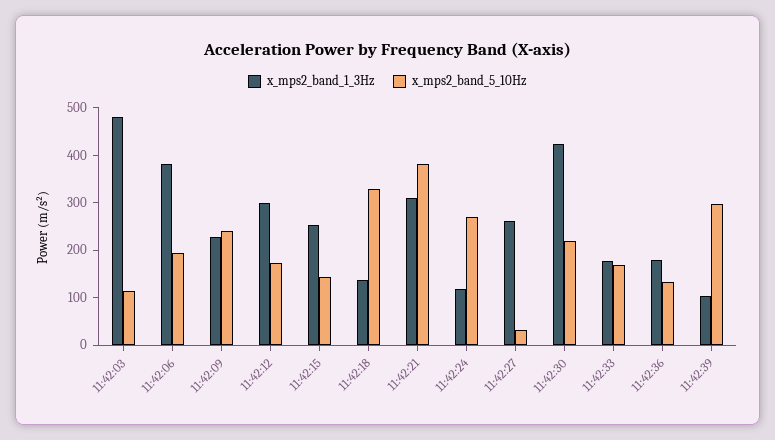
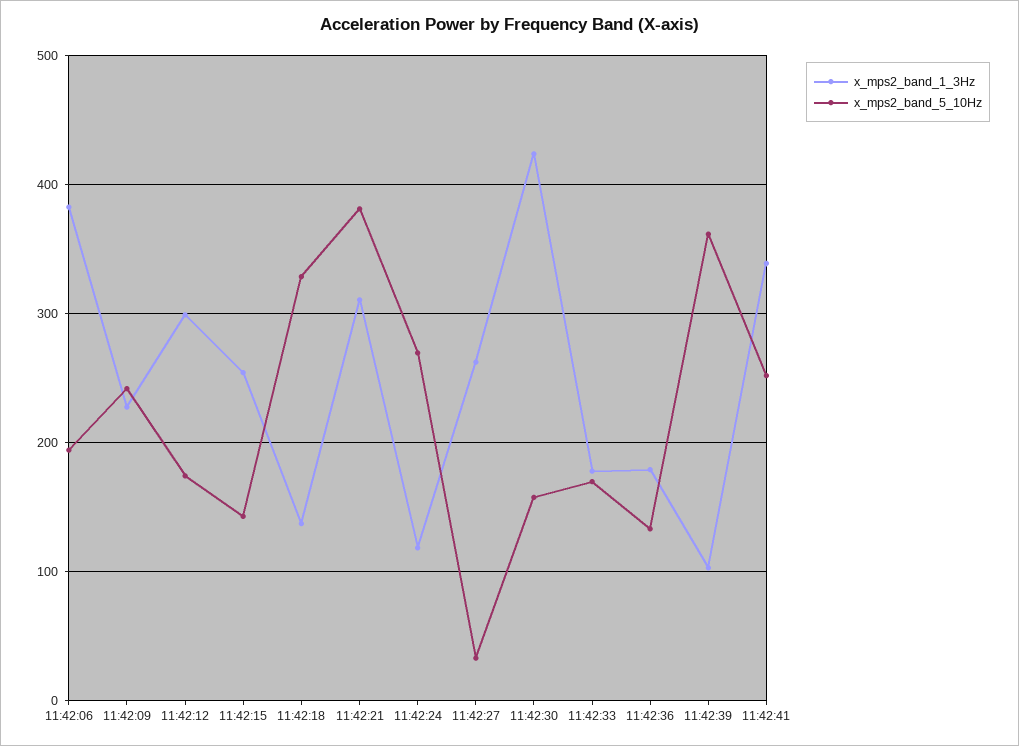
x_mps2_band_1_3Hz, 11:42:03: 480 -> none
x_mps2_band_5_10Hz, 11:42:03: 120 -> none
x_mps2_band_5_10Hz, 11:42:30: 220 -> 160
x_mps2_band_5_10Hz, 11:42:39: 300 -> 360
x_mps2_band_1_3Hz, 11:42:41: none -> 340
x_mps2_band_5_10Hz, 11:42:41: none -> 250

